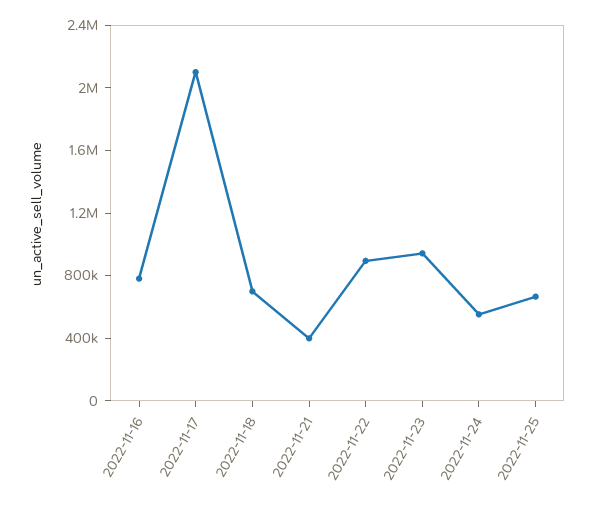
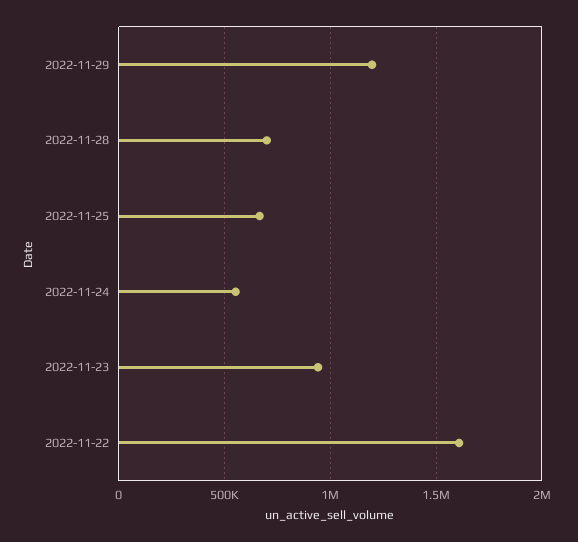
2022-11-16: 800000 -> none
2022-11-17: 2100000 -> none
2022-11-18: 700000 -> none
2022-11-21: 400000 -> none
2022-11-22: 900000 -> 1600000
2022-11-29: none -> 1200000
2022-11-28: none -> 700000

